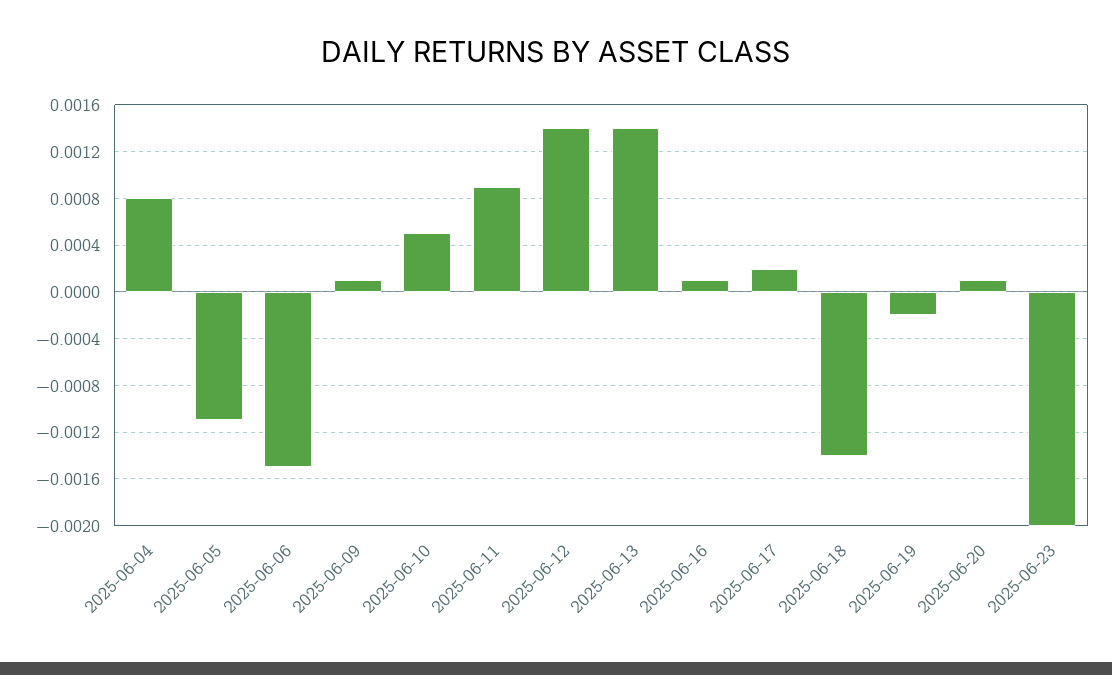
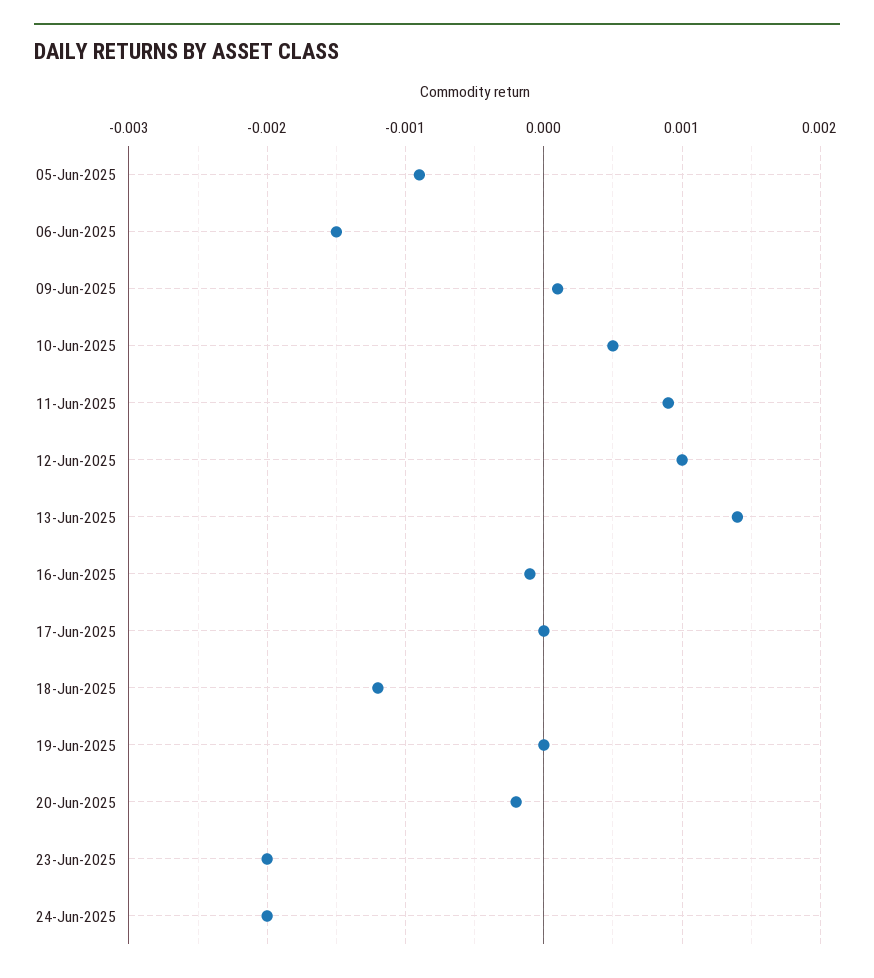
2025-06-04: 0.0008 -> none
2025-06-05: -0.0011 -> -0.0009
2025-06-12: 0.0014 -> 0.001
2025-06-16: 0.0001 -> -0.0001
2025-06-17: 0.0002 -> 0
2025-06-18: -0.0014 -> -0.0012
2025-06-19: -0.0002 -> 0
2025-06-20: 0.0001 -> -0.0002
24-Jun-2025: none -> -0.002

